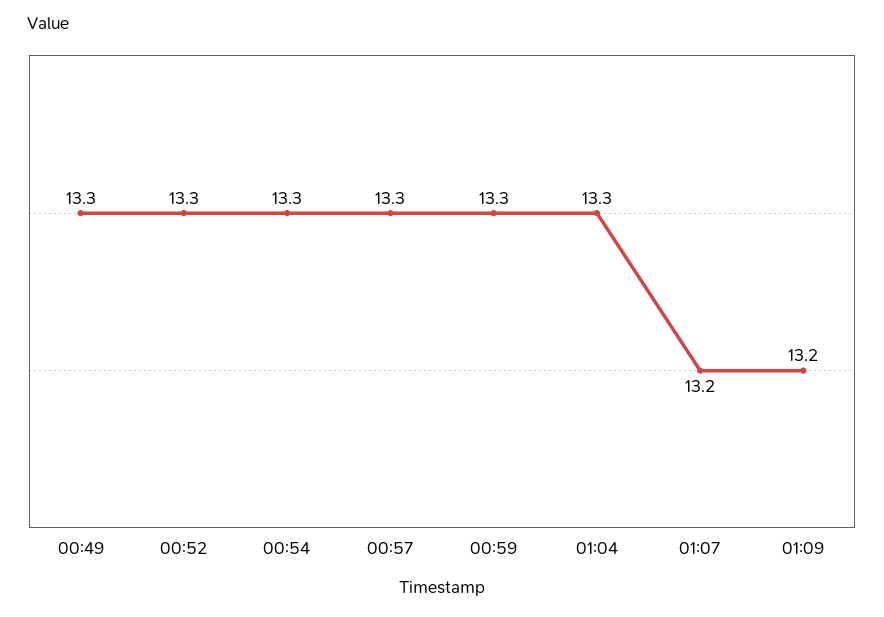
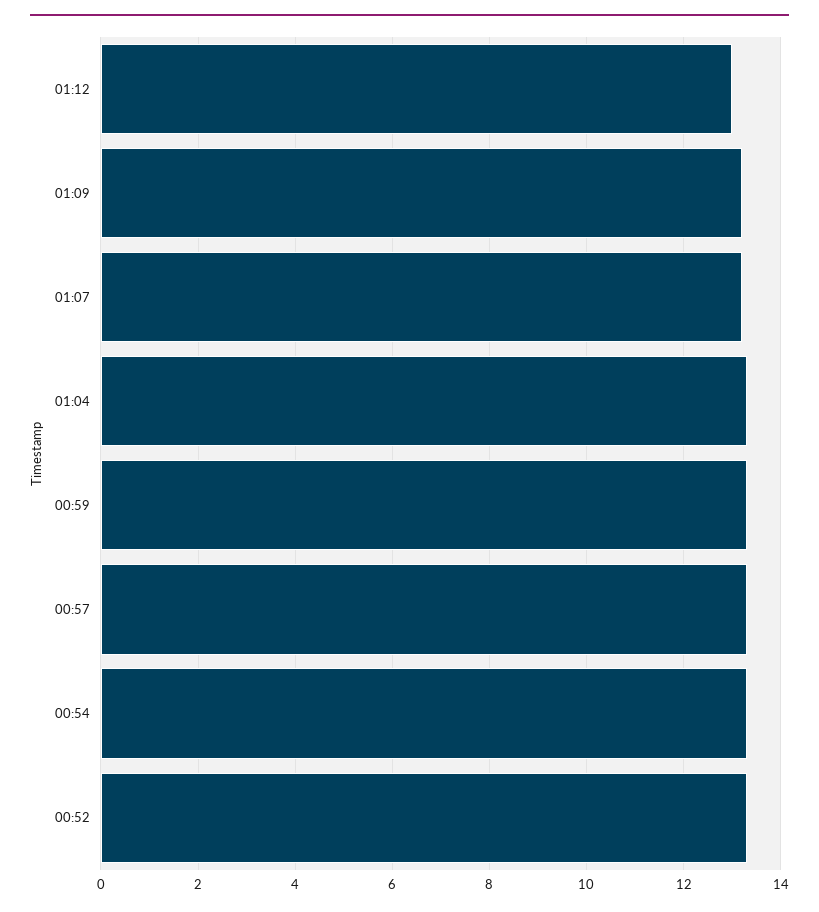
00:49: 13.3 -> none
01:12: none -> 13

